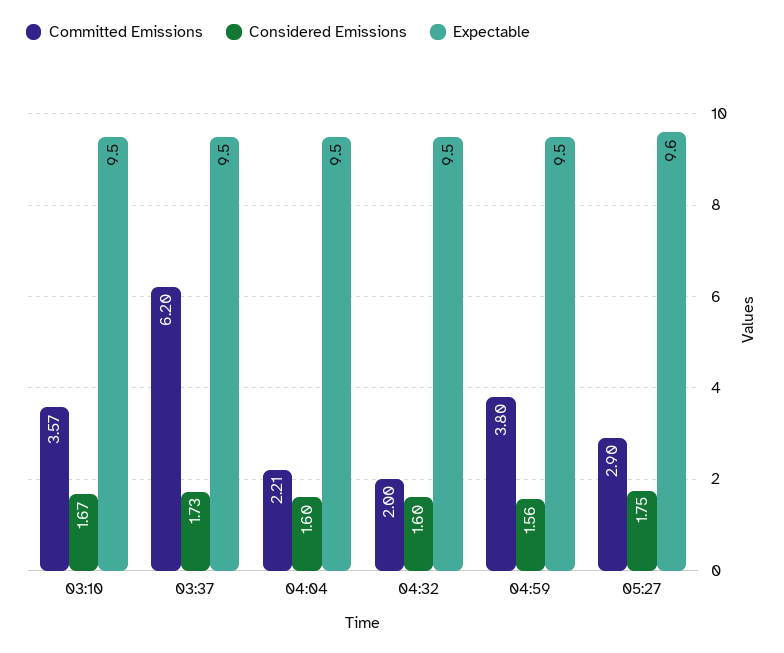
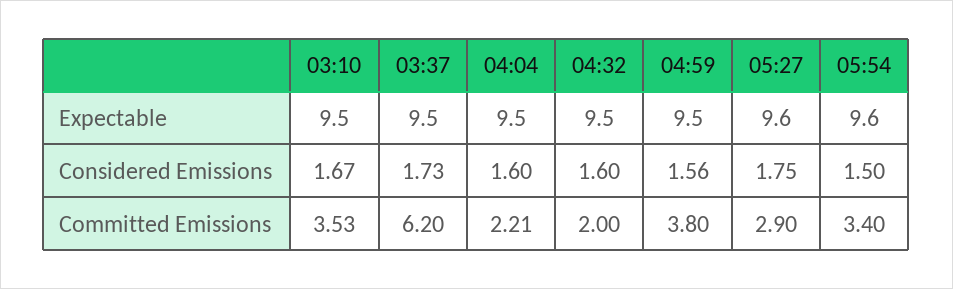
Committed Emissions, 03:10: 3.57 -> 3.53
Expectable, 05:54: none -> 9.6
Considered Emissions, 05:54: none -> 1.5
Committed Emissions, 05:54: none -> 3.4

